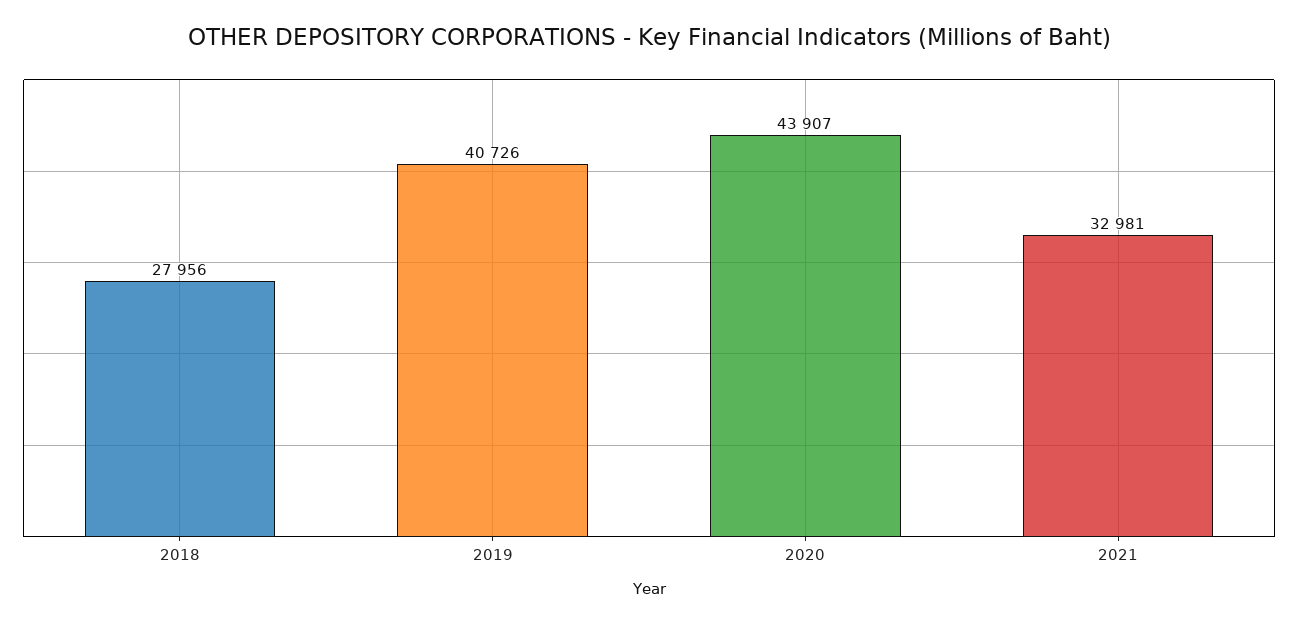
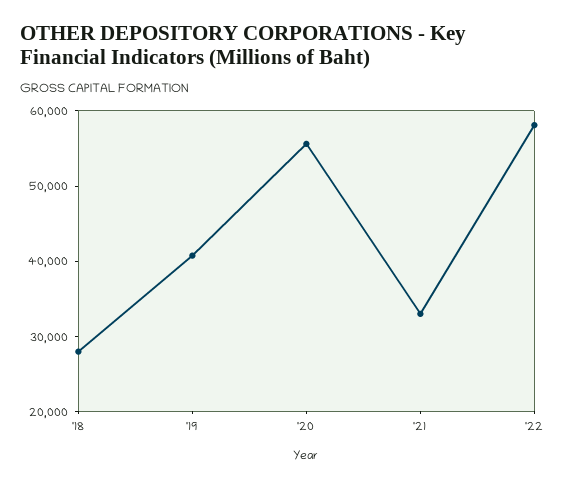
2020: 43907 -> 56000
'22: none -> 58000

